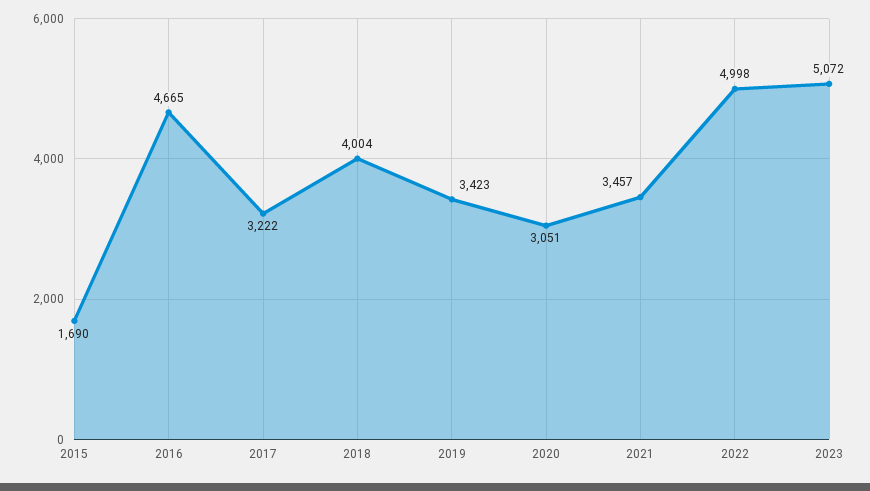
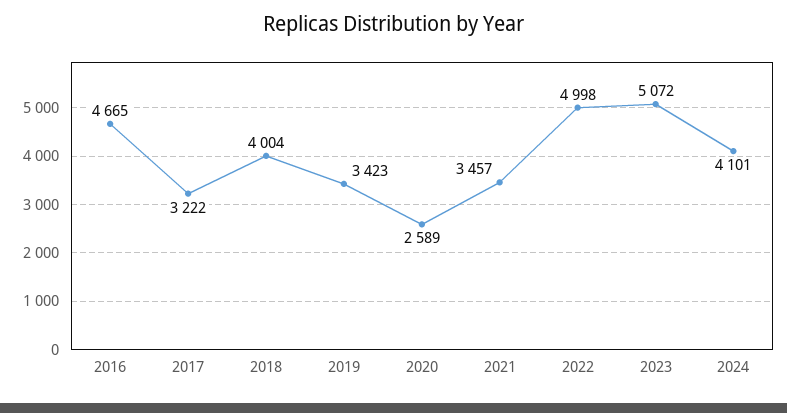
2015: 1690 -> none
2020: 3051 -> 2589
2024: none -> 4101

